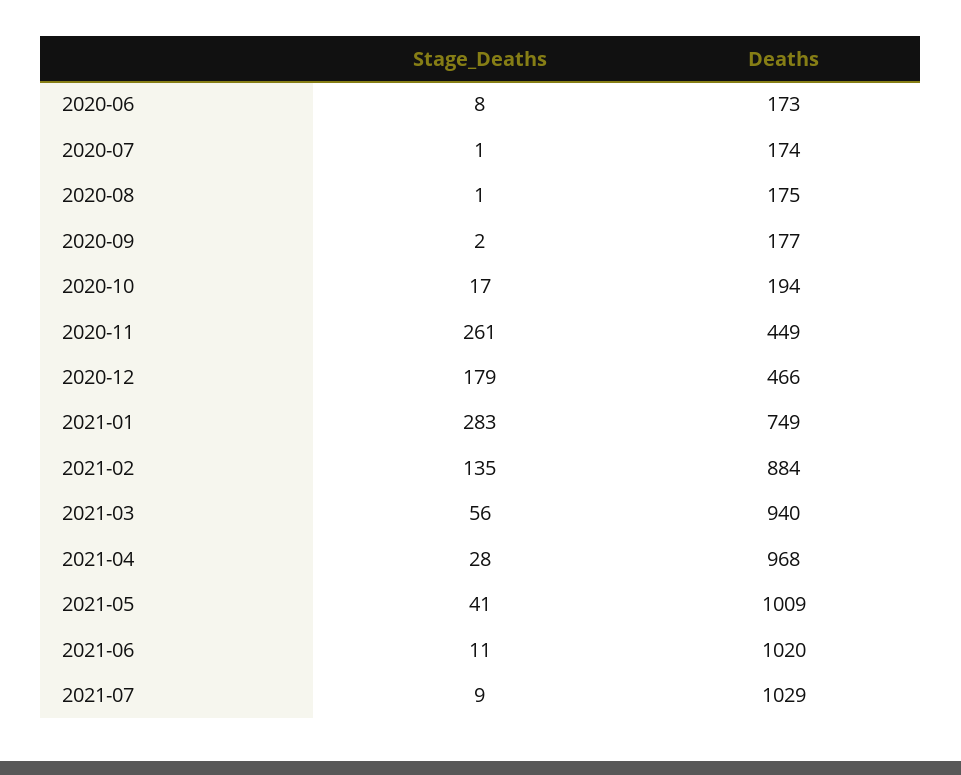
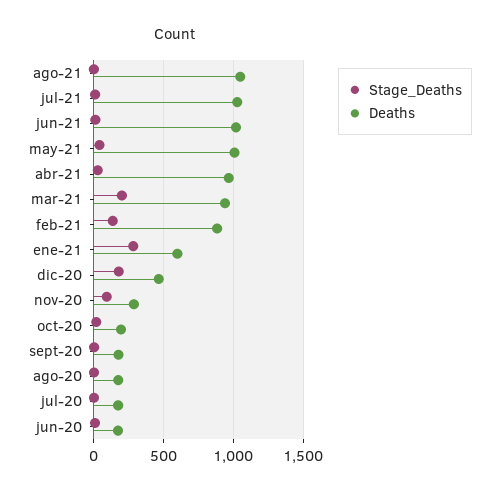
Stage_Deaths, 2020-11: 261 -> 100
Deaths, 2020-11: 449 -> 300
Deaths, 2021-01: 749 -> 600
Stage_Deaths, 2021-03: 56 -> 200
Stage_Deaths, ago-21: none -> 0
Deaths, ago-21: none -> 1050

